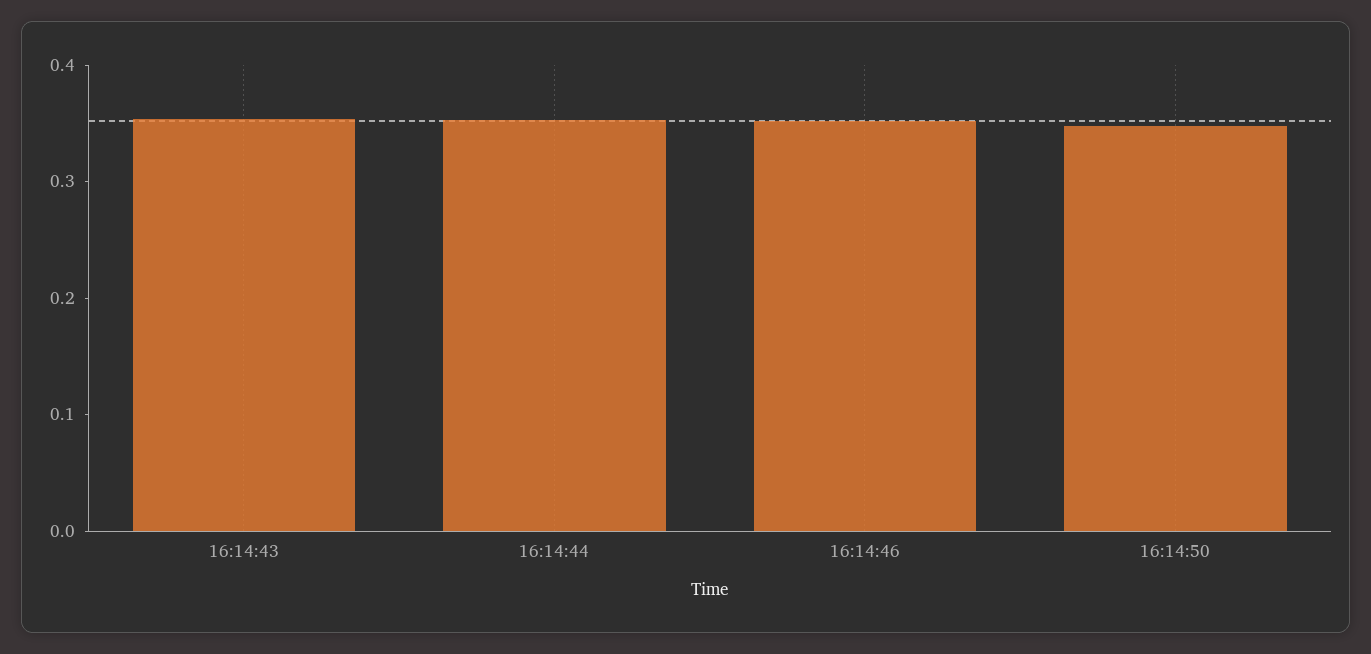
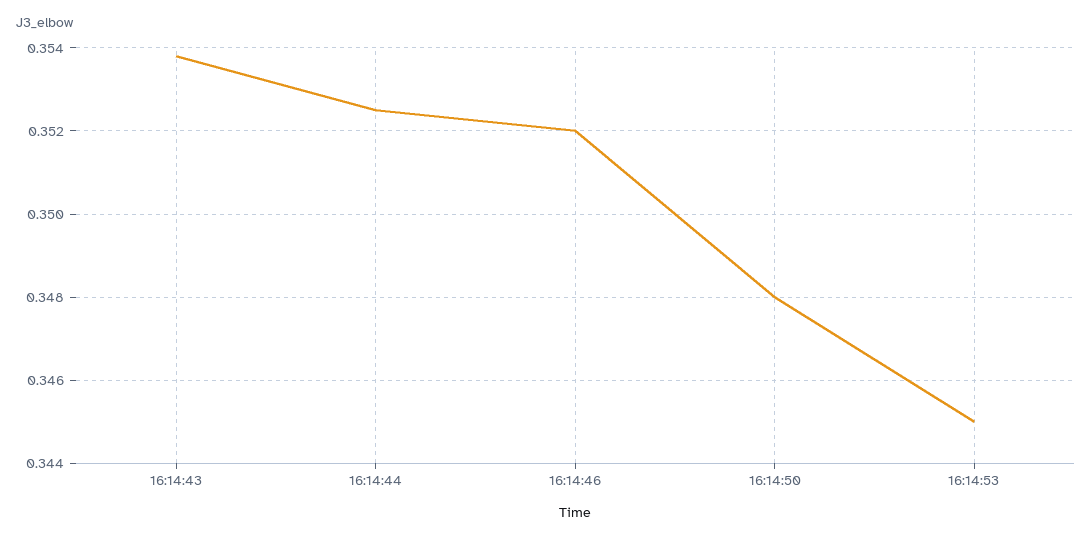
16:14:53: none -> 0.345

